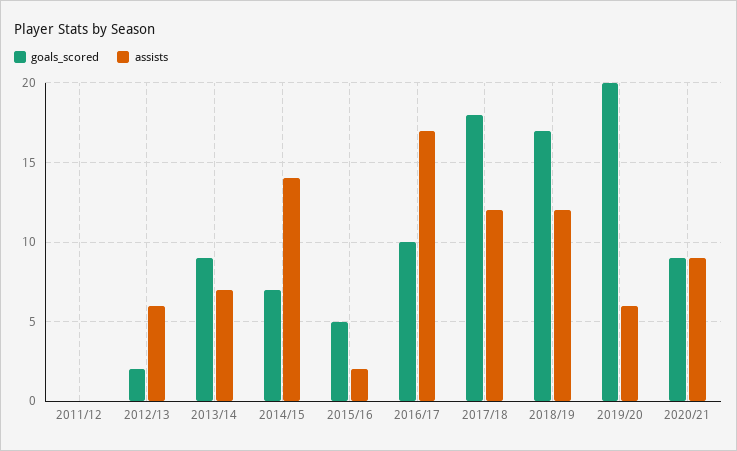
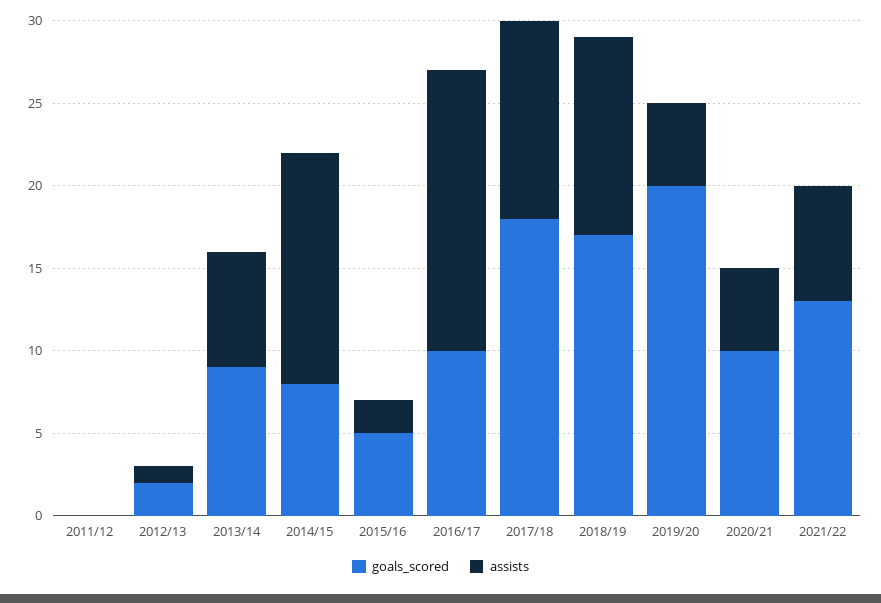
assists, 2012/13: 6 -> 1
goals_scored, 2014/15: 7 -> 8
assists, 2019/20: 6 -> 5
goals_scored, 2020/21: 9 -> 10
assists, 2020/21: 9 -> 5
goals_scored, 2021/22: none -> 13
assists, 2021/22: none -> 7

